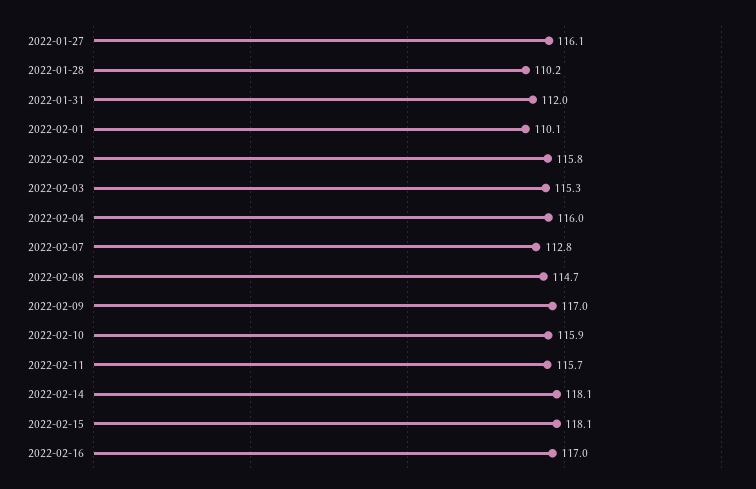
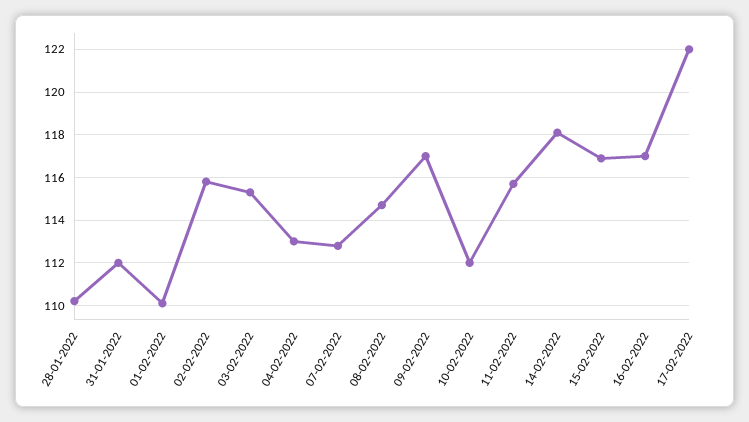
2022-01-27: 116.1 -> none
2022-02-04: 116 -> 113
2022-02-10: 115.9 -> 112
2022-02-15: 118.1 -> 117
17-02-2022: none -> 122

